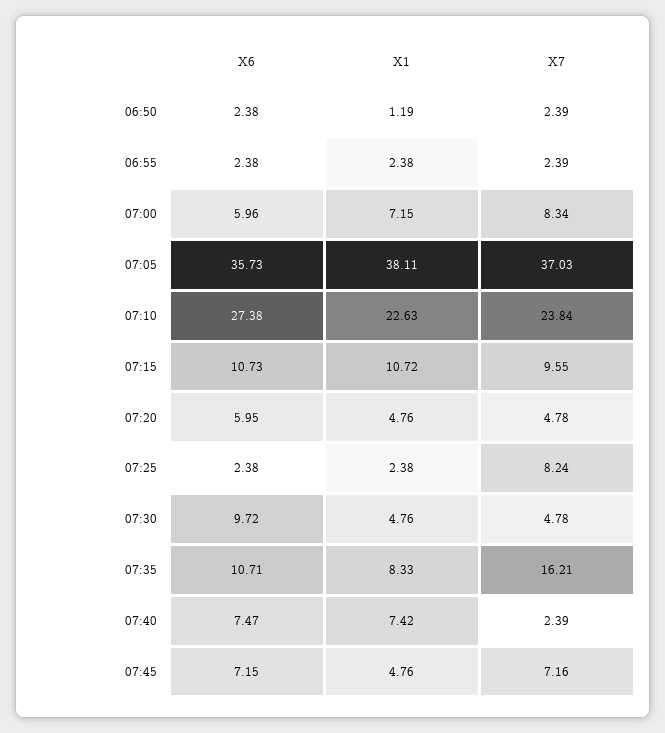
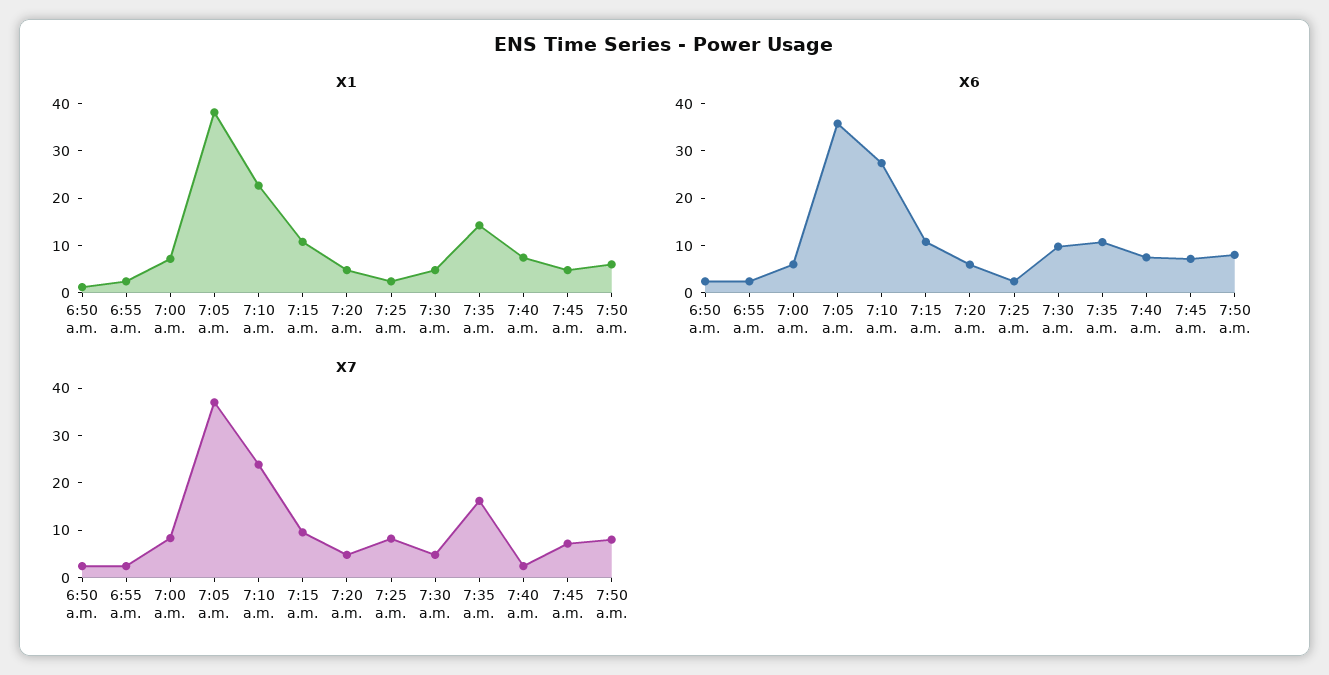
X1, 07:35: 8.33 -> 14
X1, 7:50 a.m.: none -> 6
X6, 7:50 a.m.: none -> 8
X7, 7:50 a.m.: none -> 8

